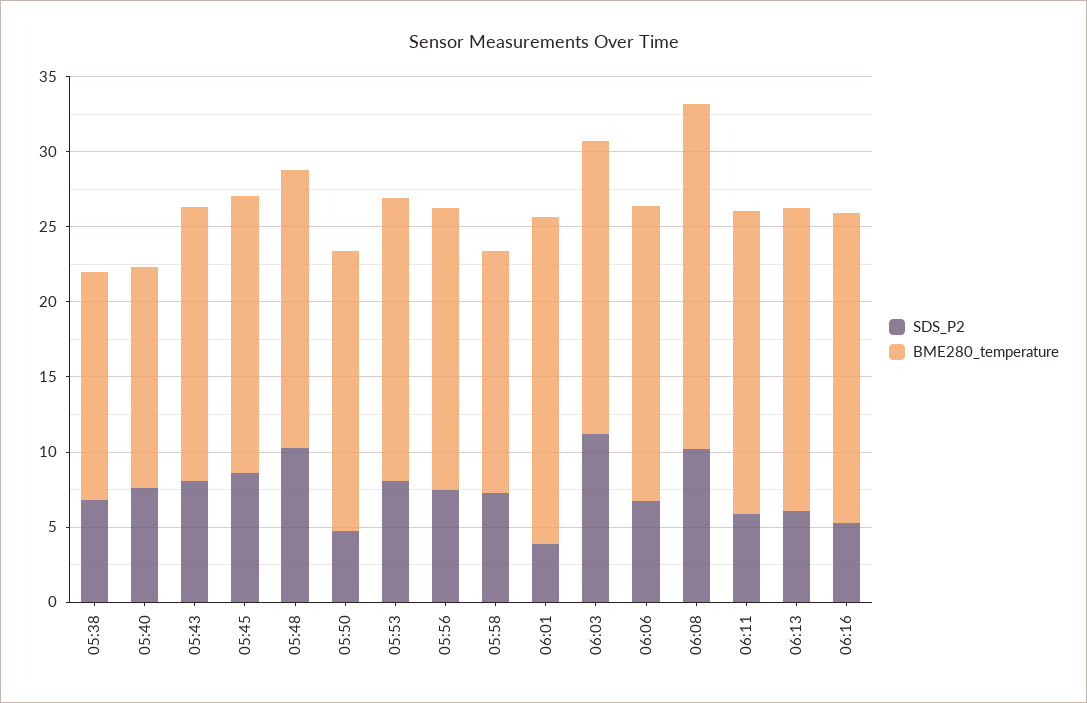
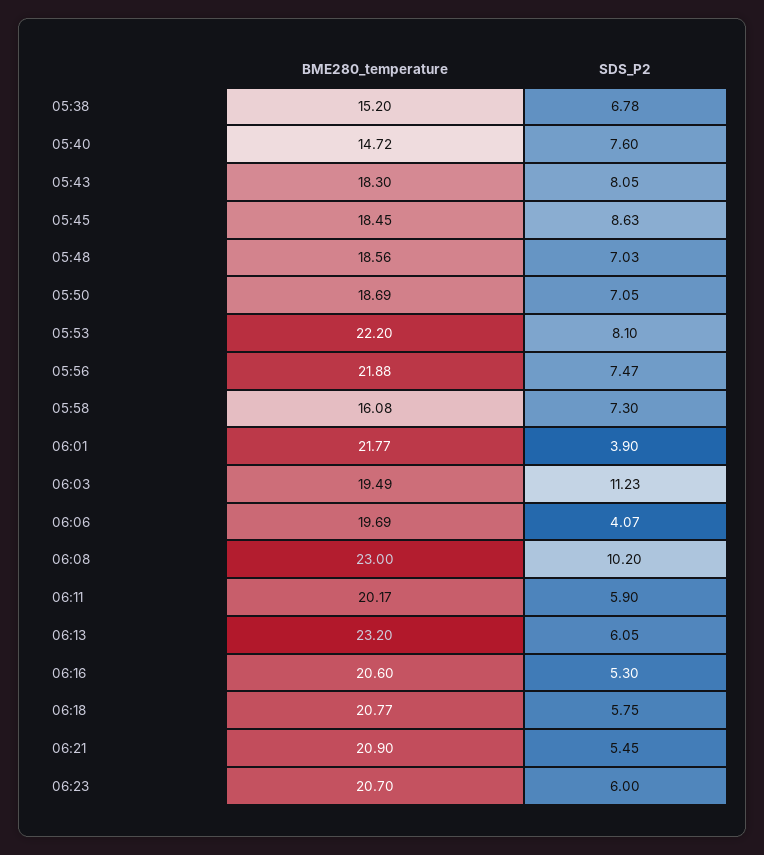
SDS_P2, 05:48: 10 -> 7.03
SDS_P2, 05:50: 5 -> 7.05
BME280_temperature, 05:53: 19 -> 22.2
BME280_temperature, 05:56: 19 -> 21.88
SDS_P2, 06:06: 7 -> 4.07
BME280_temperature, 06:13: 20 -> 23.2
BME280_temperature, 06:18: none -> 20.77
SDS_P2, 06:18: none -> 5.75
BME280_temperature, 06:21: none -> 20.9
SDS_P2, 06:21: none -> 5.45
BME280_temperature, 06:23: none -> 20.7
SDS_P2, 06:23: none -> 6

